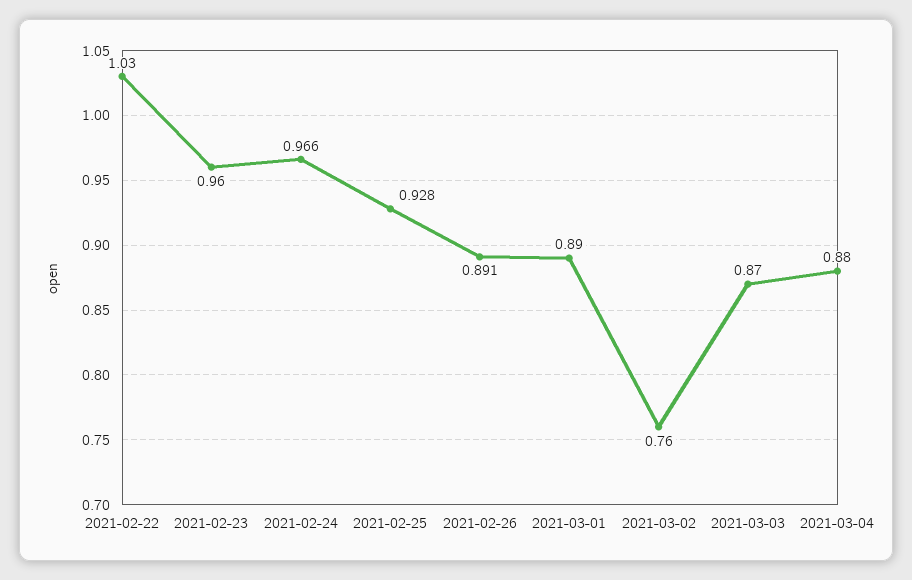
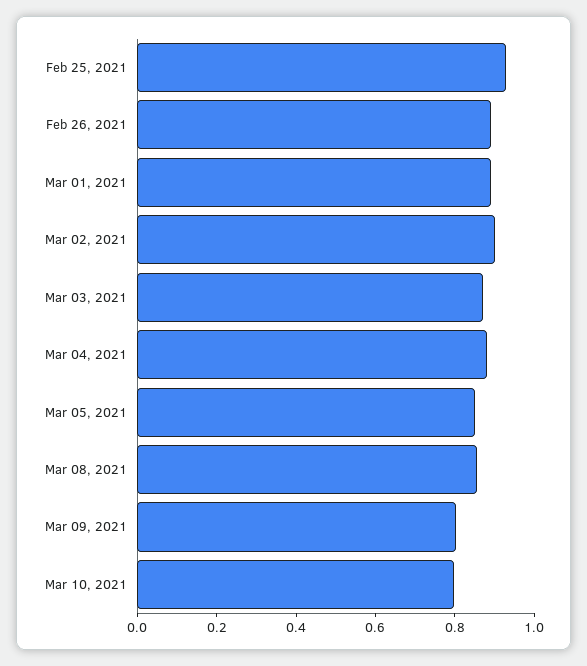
2021-02-22: 1.03 -> none
2021-02-23: 0.96 -> none
2021-02-24: 0.966 -> none
2021-03-02: 0.76 -> 0.9
Mar 05, 2021: none -> 0.85
Mar 08, 2021: none -> 0.85
Mar 09, 2021: none -> 0.8
Mar 10, 2021: none -> 0.8

